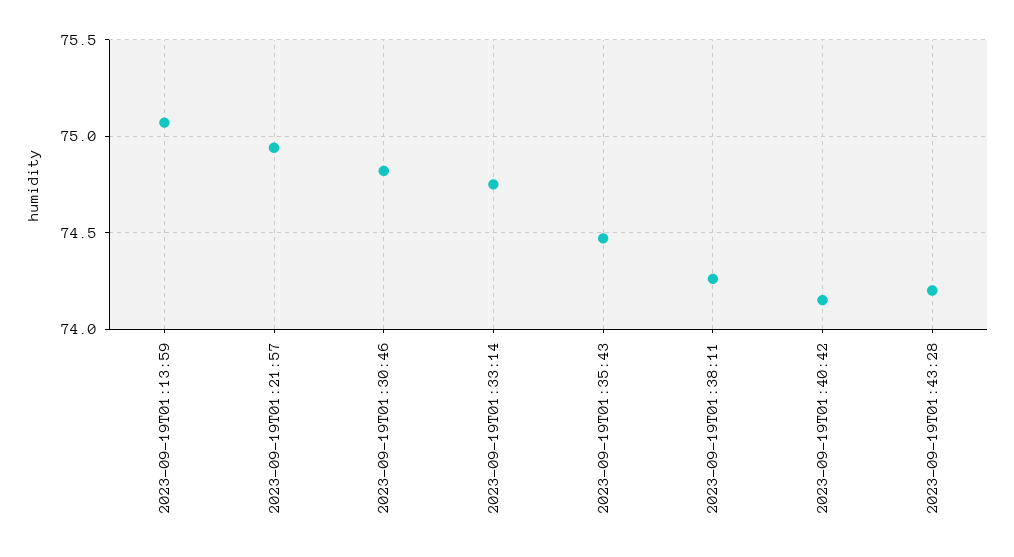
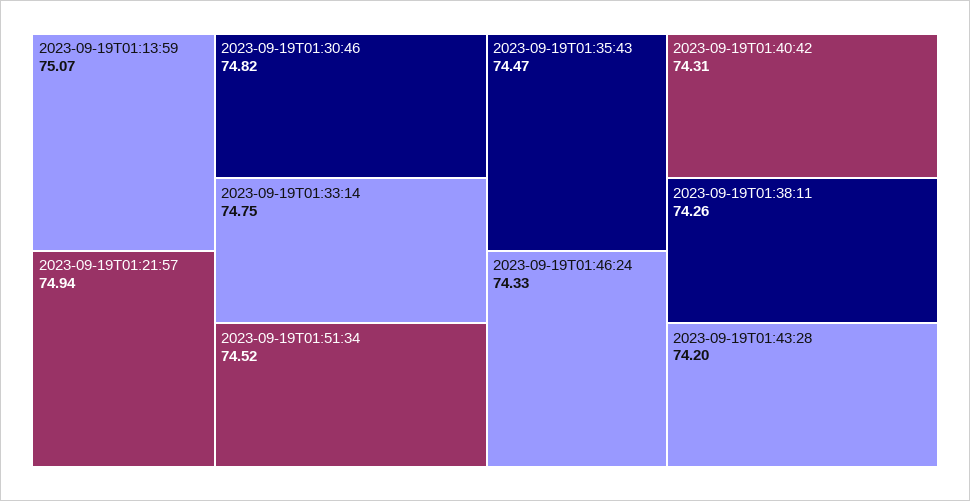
2023-09-19T01:40:42: 74.15 -> 74.31
2023-09-19T01:51:34: none -> 74.52
2023-09-19T01:46:24: none -> 74.33

